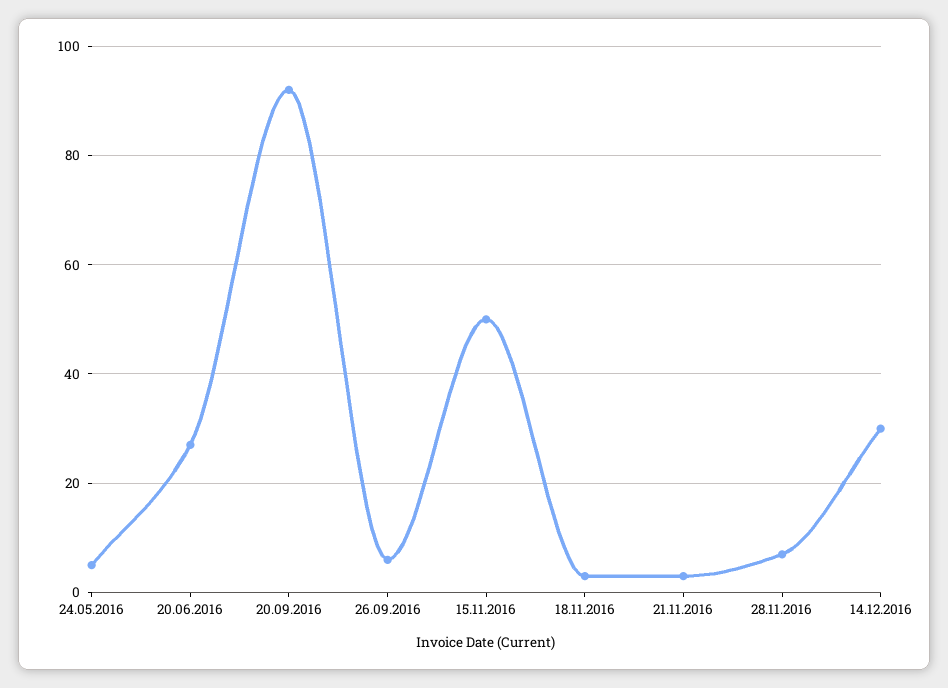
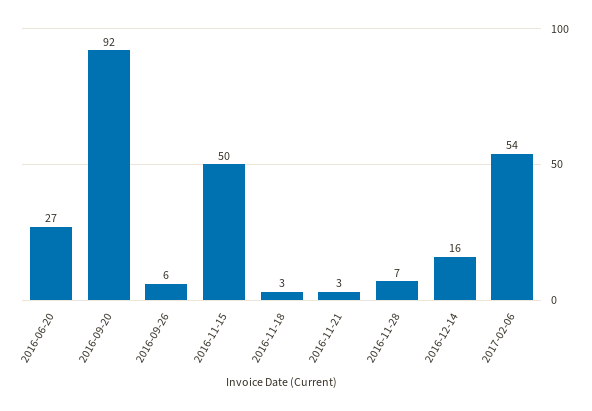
24.05.2016: 5 -> none
14.12.2016: 30 -> 16
2017-02-06: none -> 54

